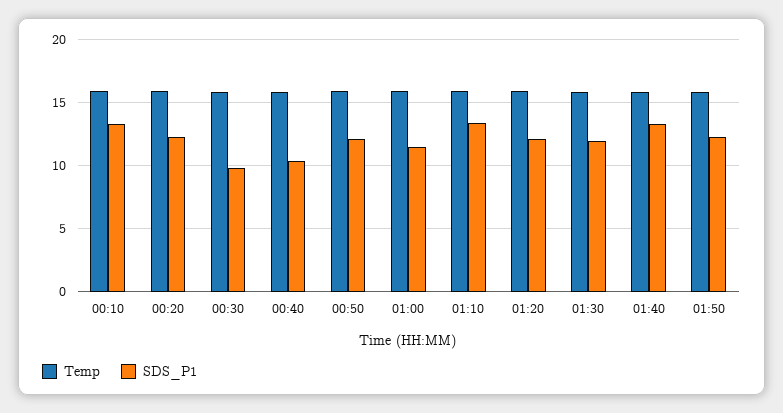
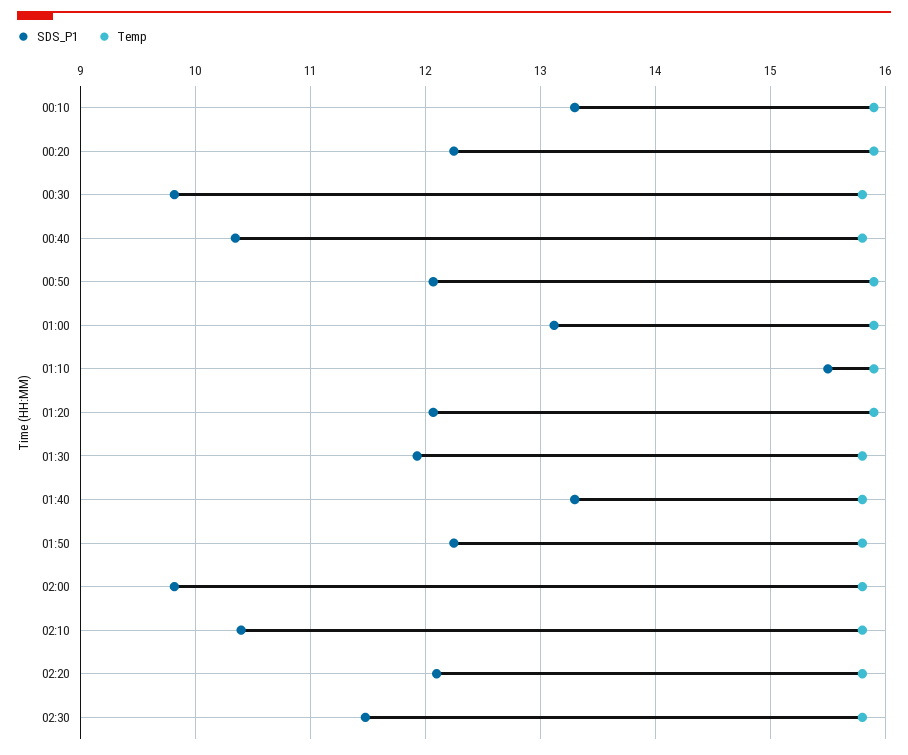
SDS_P1, 01:00: 11.5 -> 13.1
SDS_P1, 01:10: 13.5 -> 15.5
SDS_P1, 02:00: none -> 9.8
Temp, 02:00: none -> 15.8
SDS_P1, 02:10: none -> 10.4
Temp, 02:10: none -> 15.8
SDS_P1, 02:20: none -> 12.1
Temp, 02:20: none -> 15.8
SDS_P1, 02:30: none -> 11.5
Temp, 02:30: none -> 15.8

